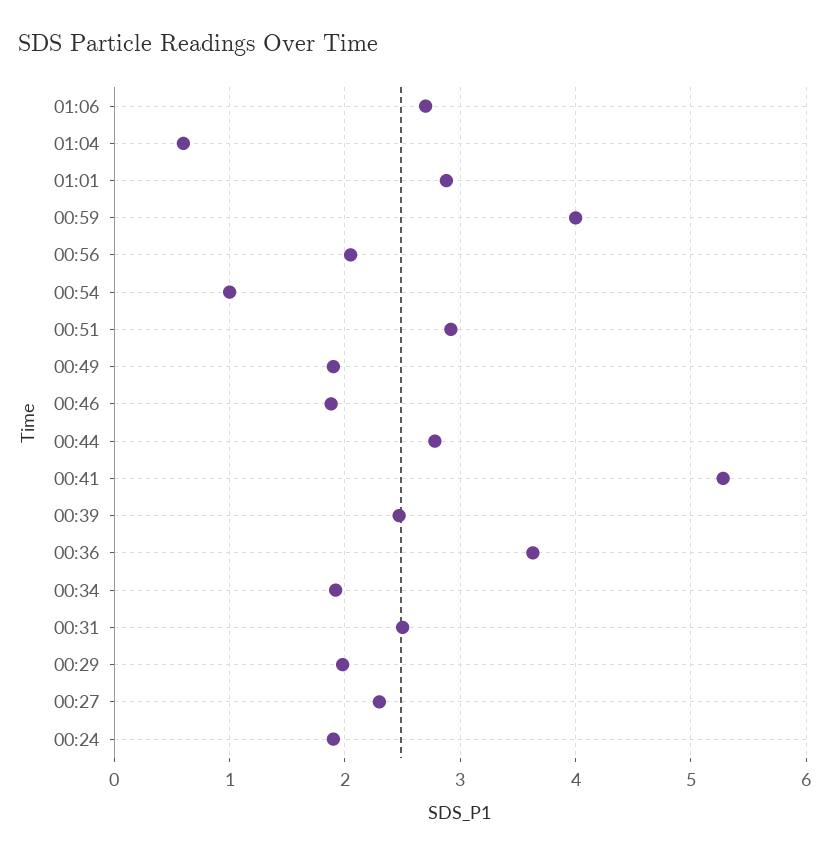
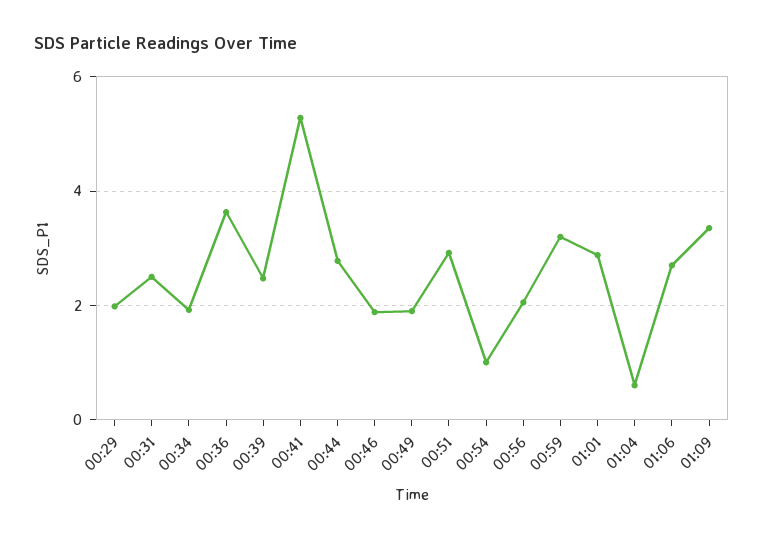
00:59: 4 -> 3.2
00:27: 2.3 -> none
00:24: 1.9 -> none
01:09: none -> 3.4

